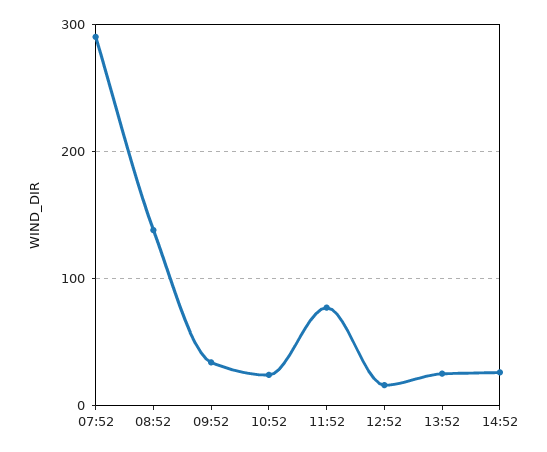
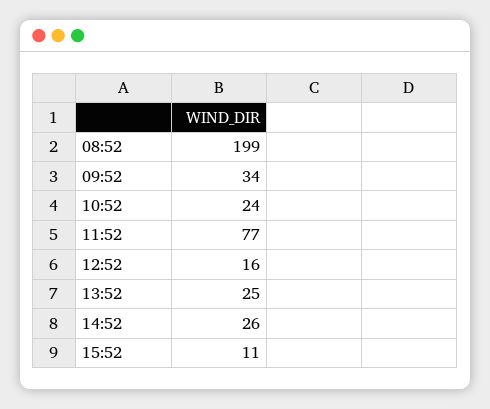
07:52: 290 -> none
08:52: 140 -> 199
15:52: none -> 11

